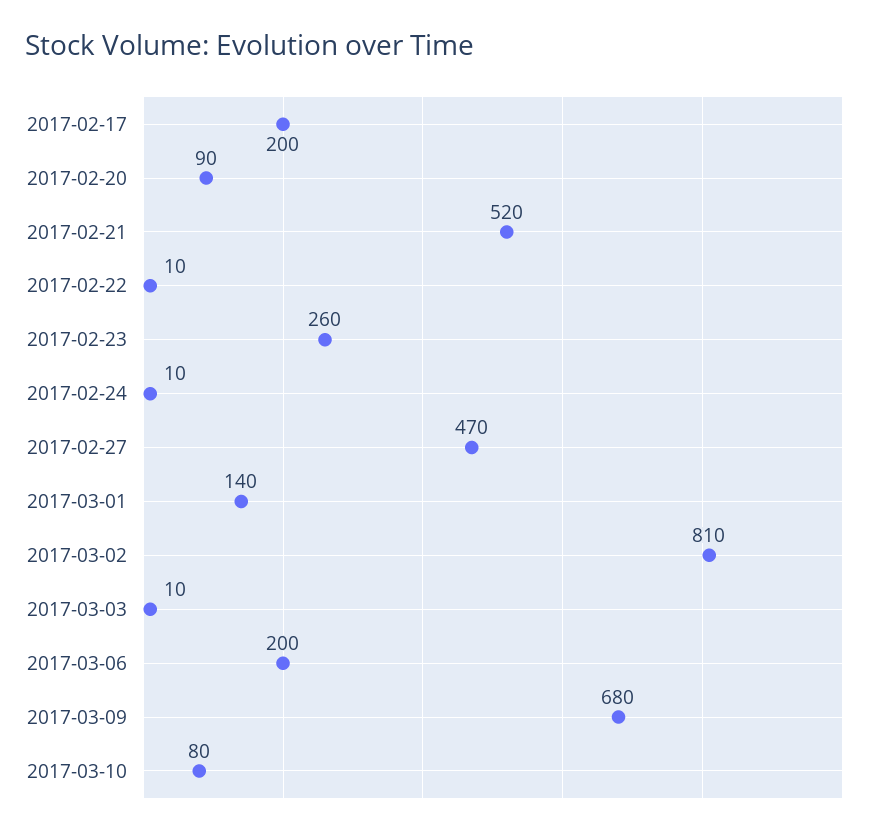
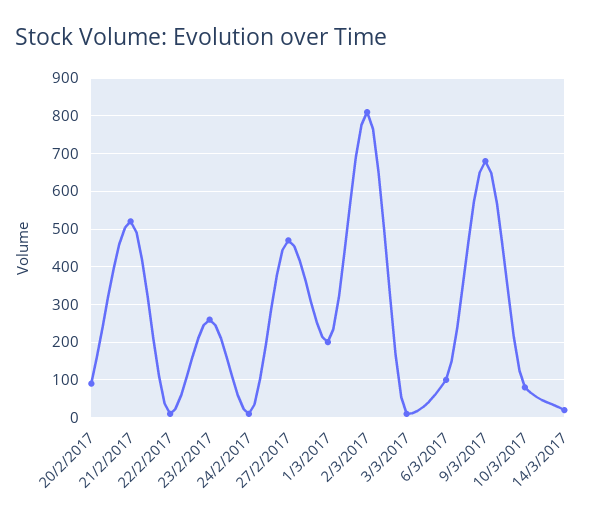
2017-02-17: 200 -> none
2017-03-01: 140 -> 200
2017-03-06: 200 -> 100
14/3/2017: none -> 20

